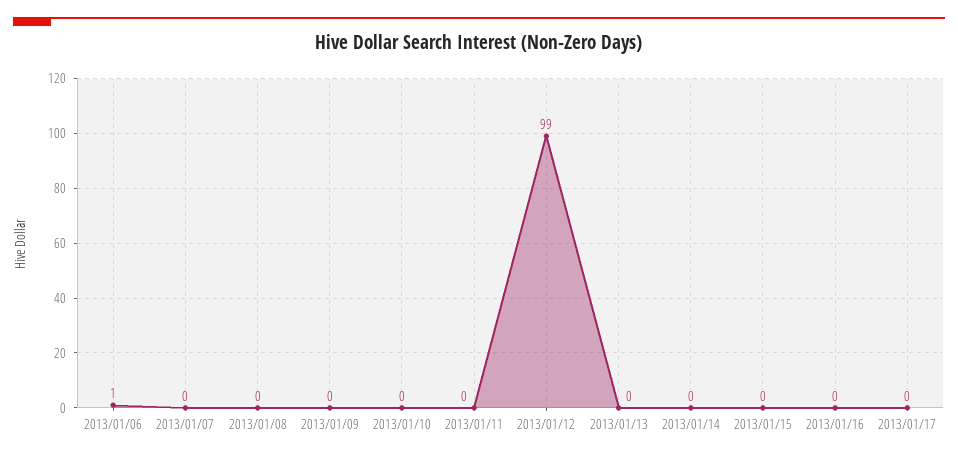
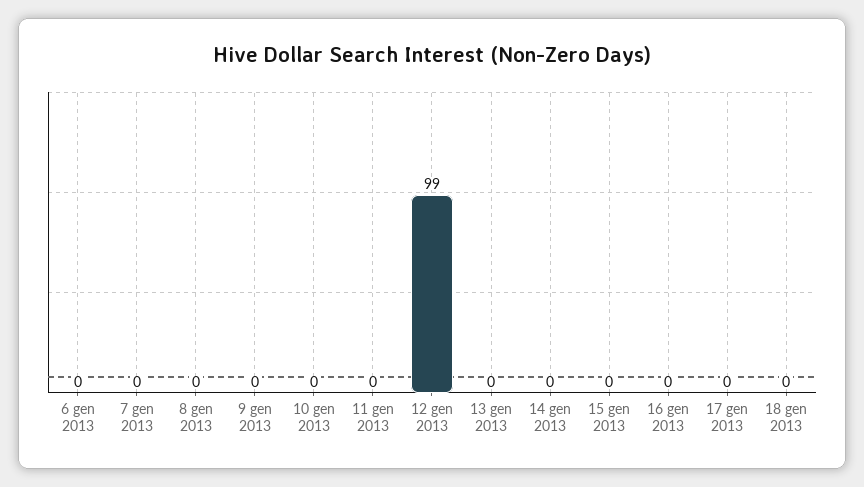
2013/01/06: 1 -> 0
18 gen 2013: none -> 0

